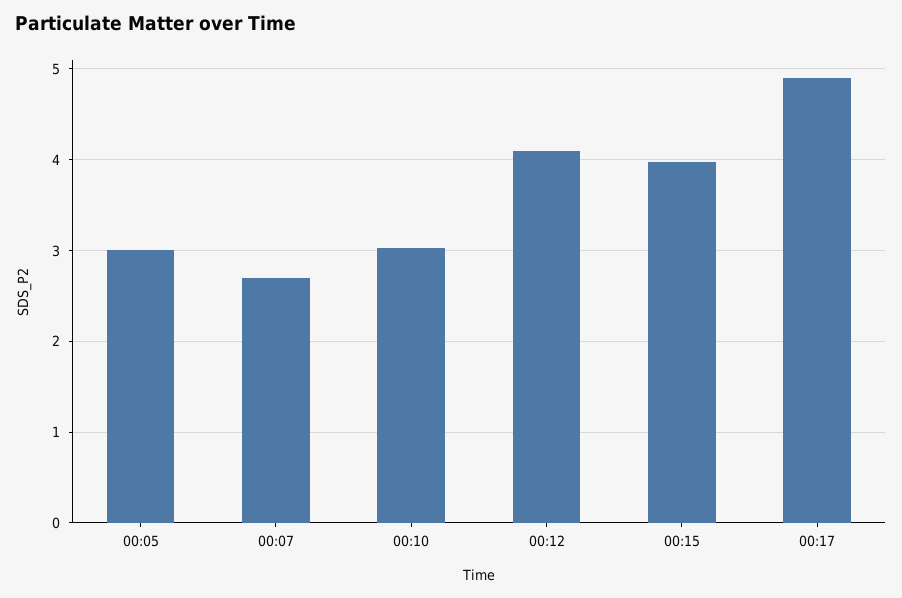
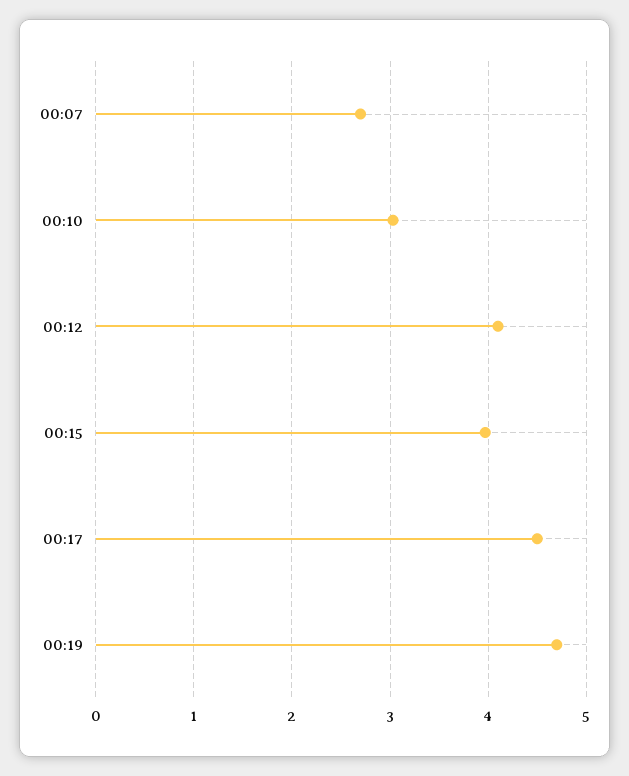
00:05: 3 -> none
00:17: 4.9 -> 4.5
00:19: none -> 4.7

